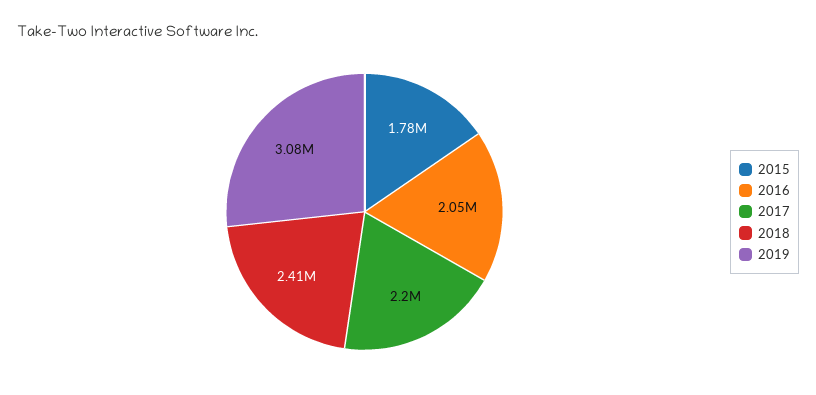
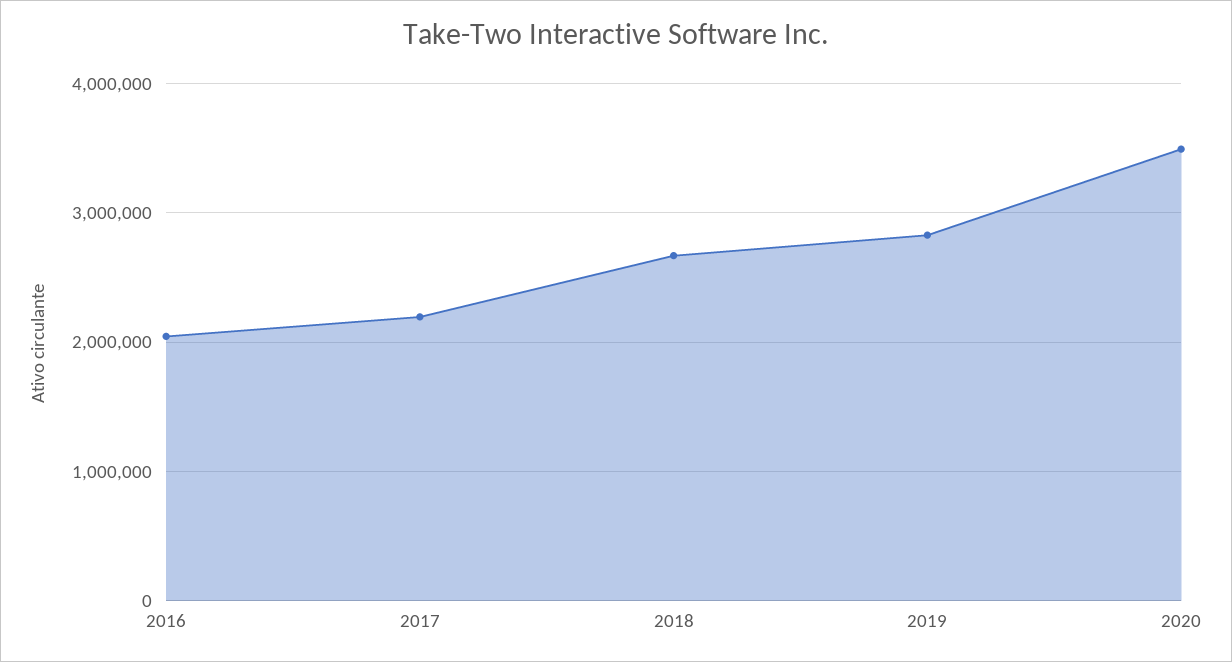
2015: 1780000 -> none
2018: 2410000 -> 2700000
2019: 3080000 -> 2800000
2020: none -> 3500000

